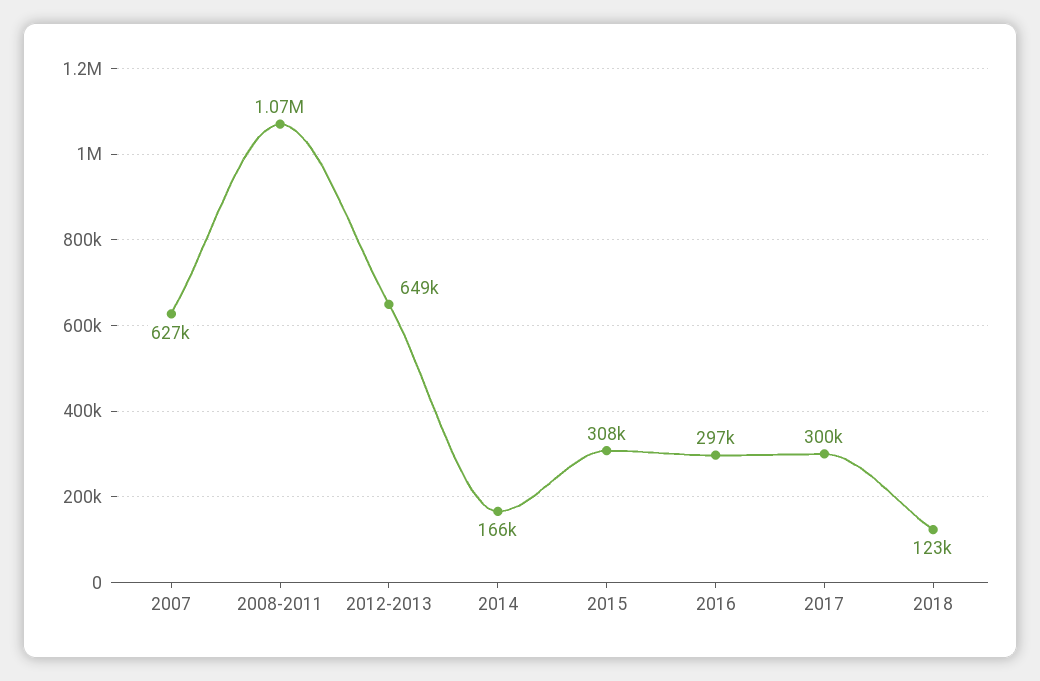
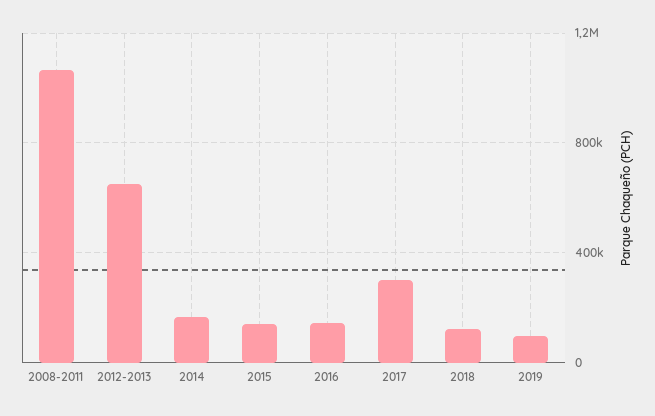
2007: 627000 -> none
2015: 308000 -> 150000
2016: 297000 -> 150000
2019: none -> 100000

